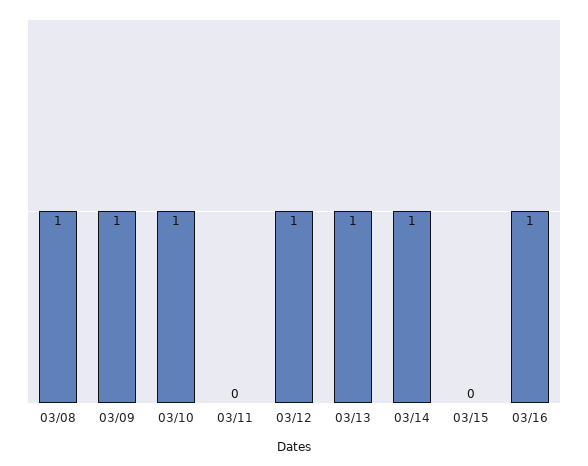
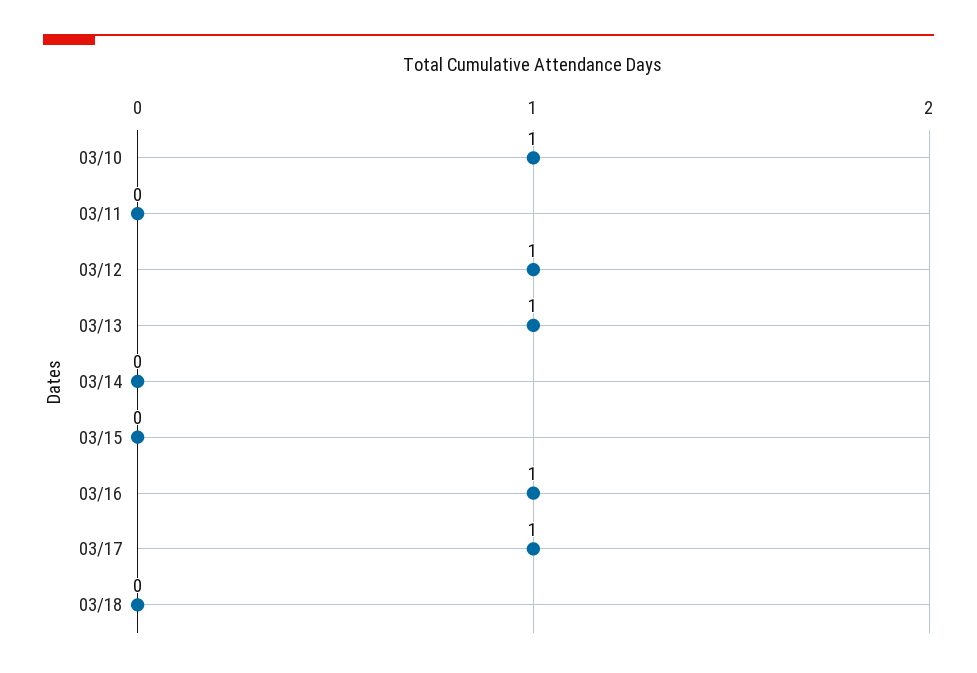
03/08: 1 -> none
03/09: 1 -> none
03/14: 1 -> 0
03/17: none -> 1
03/18: none -> 0

